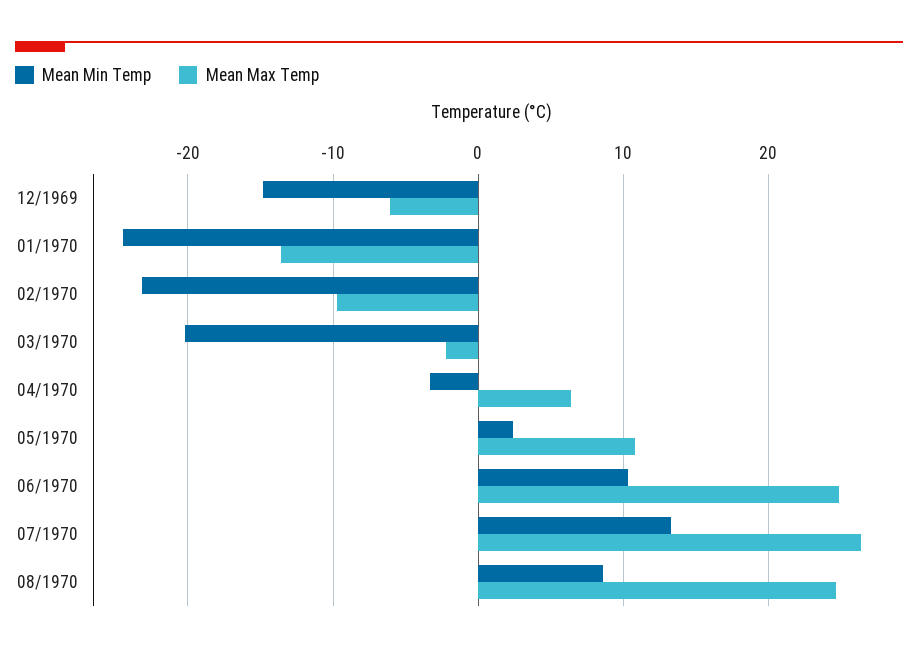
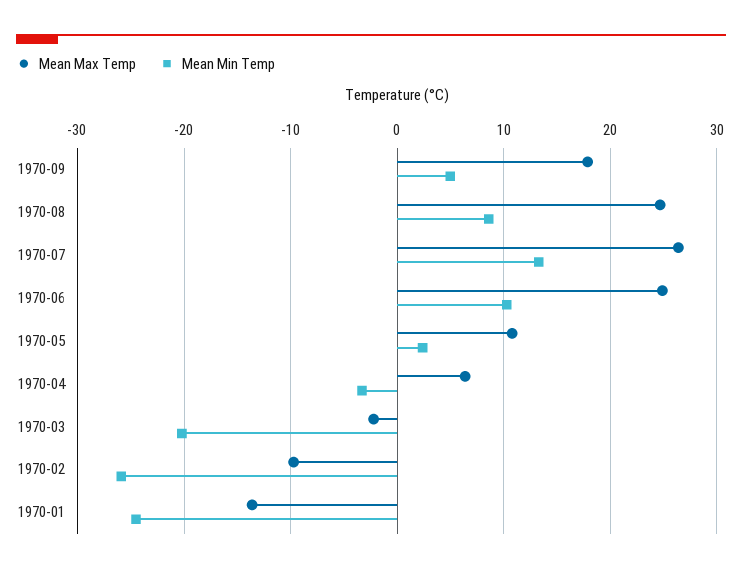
Mean Min Temp, 12/1969: -15 -> none
Mean Max Temp, 12/1969: -6 -> none
Mean Min Temp, 02/1970: -23 -> -26
Mean Max Temp, 1970-09: none -> 18
Mean Min Temp, 1970-09: none -> 5

